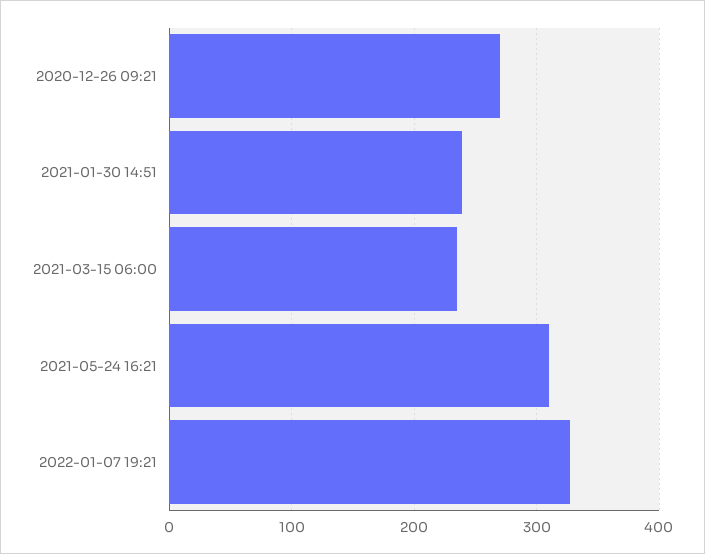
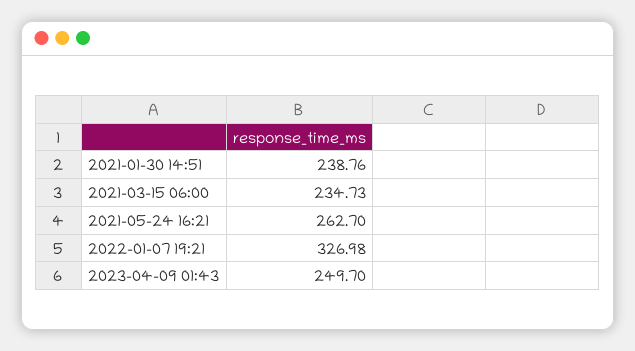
2020-12-26 09:21: 270 -> none
2021-05-24 16:21: 310 -> 262.7
2023-04-09 01:43: none -> 249.7

